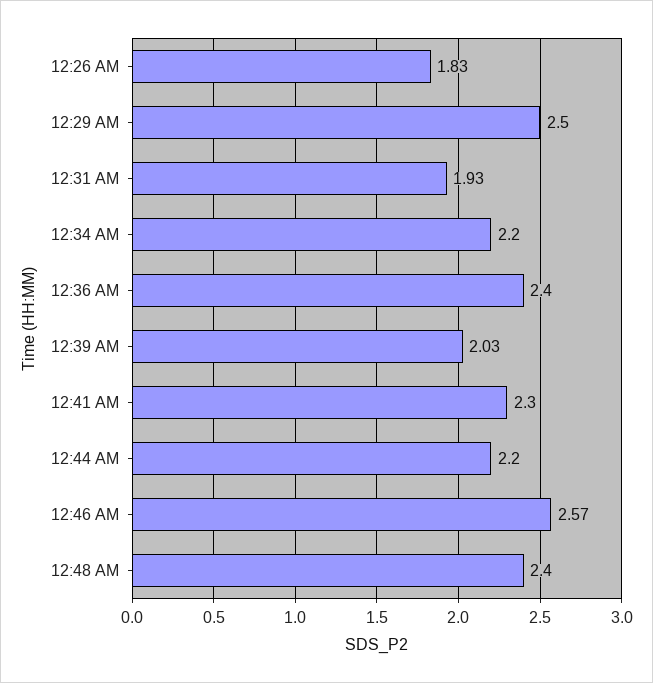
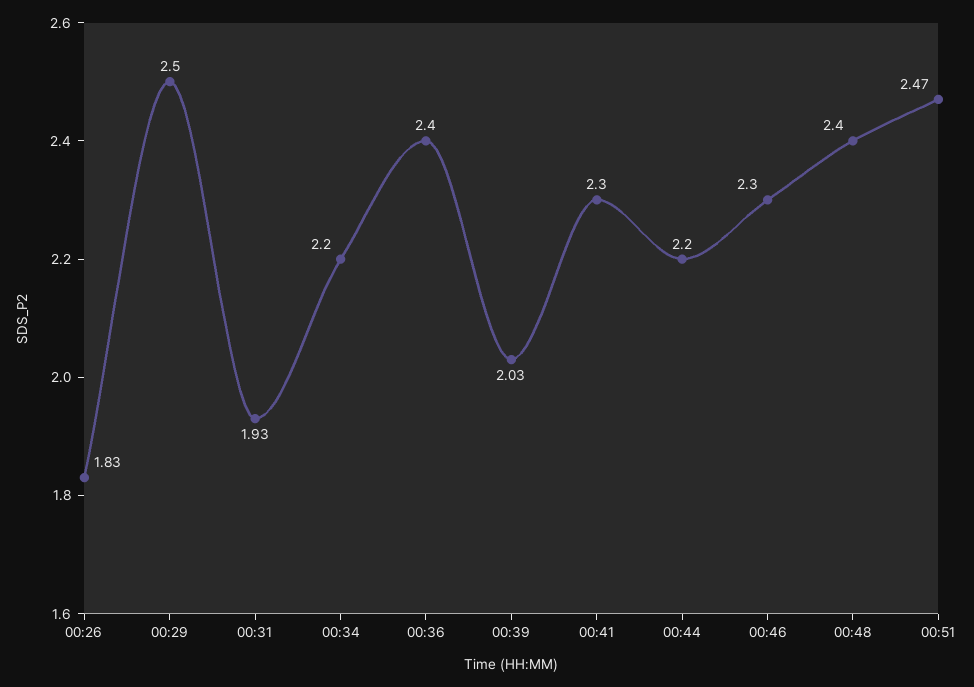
12:46 AM: 2.57 -> 2.3
00:51: none -> 2.47

